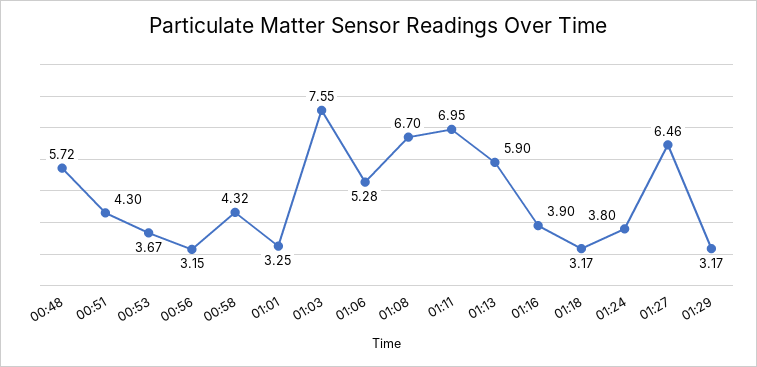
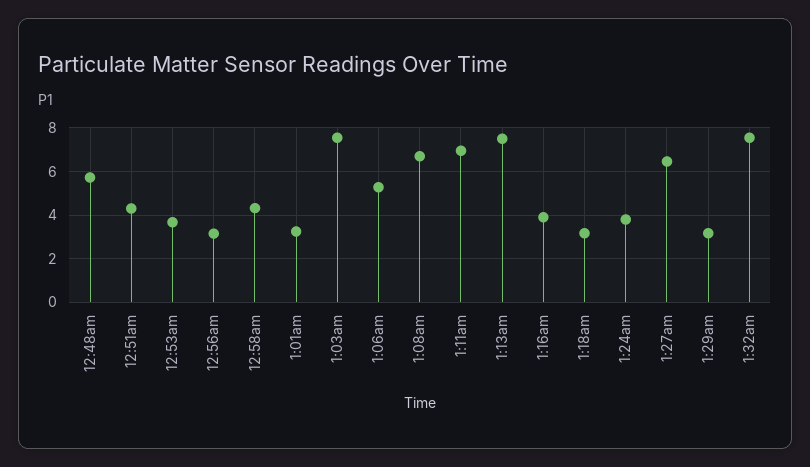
01:13: 5.9 -> 7.5
1:32am: none -> 7.5

